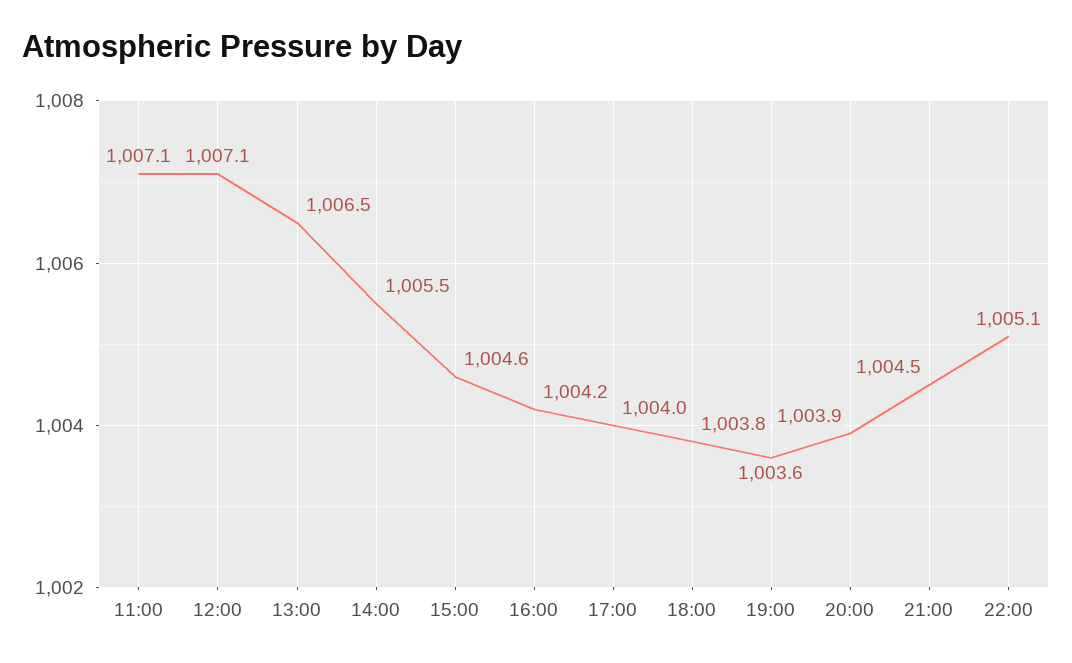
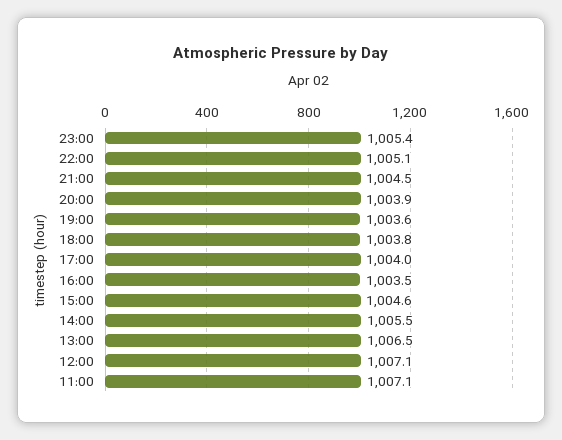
16:00: 1004.2 -> 1003.5
23:00: none -> 1005.4

